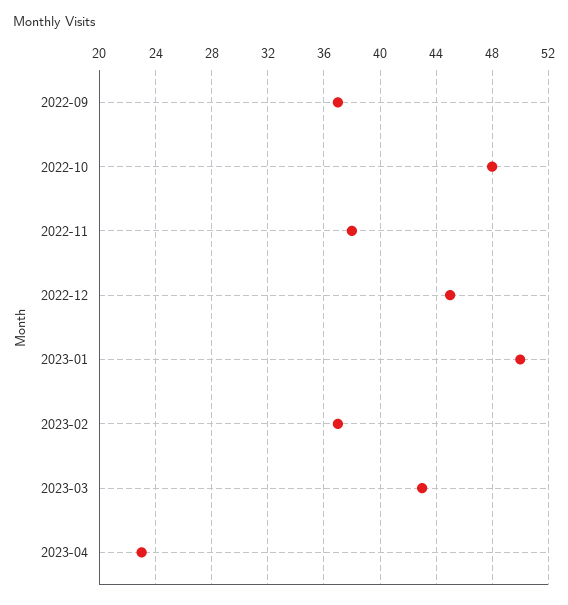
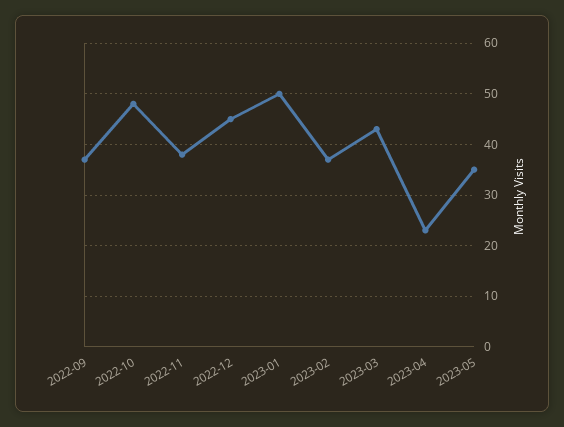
2023-05: none -> 35

